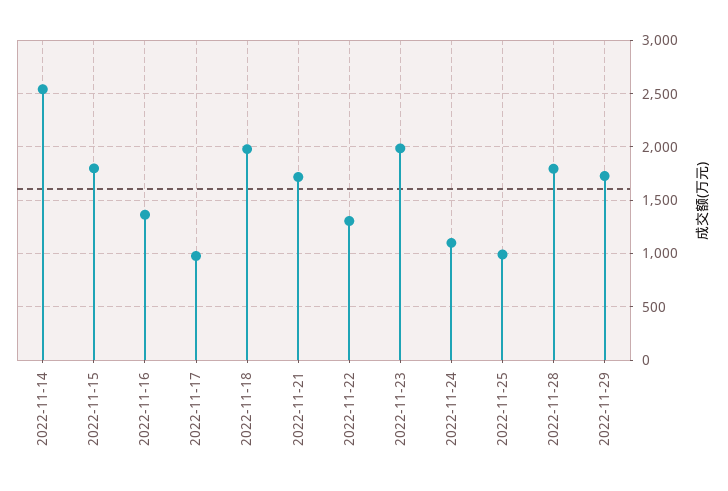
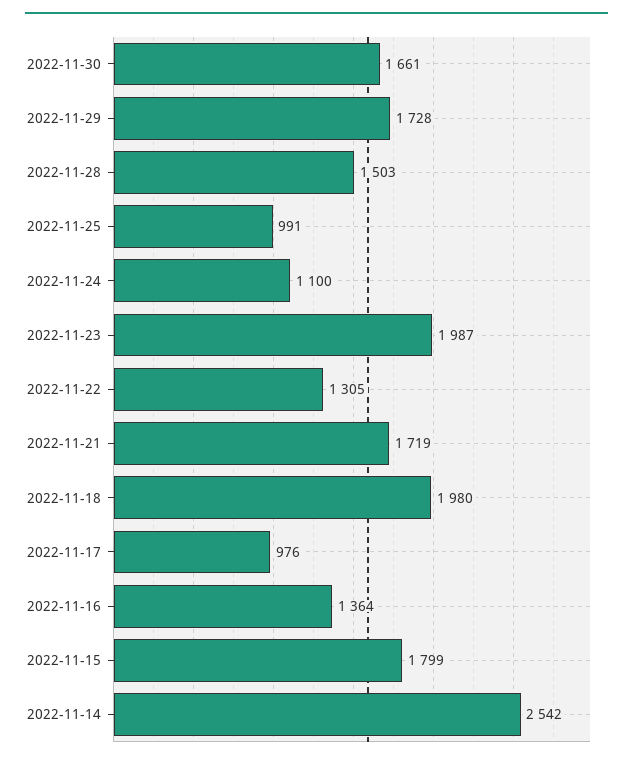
2022-11-28: 1800 -> 1503
2022-11-30: none -> 1661

